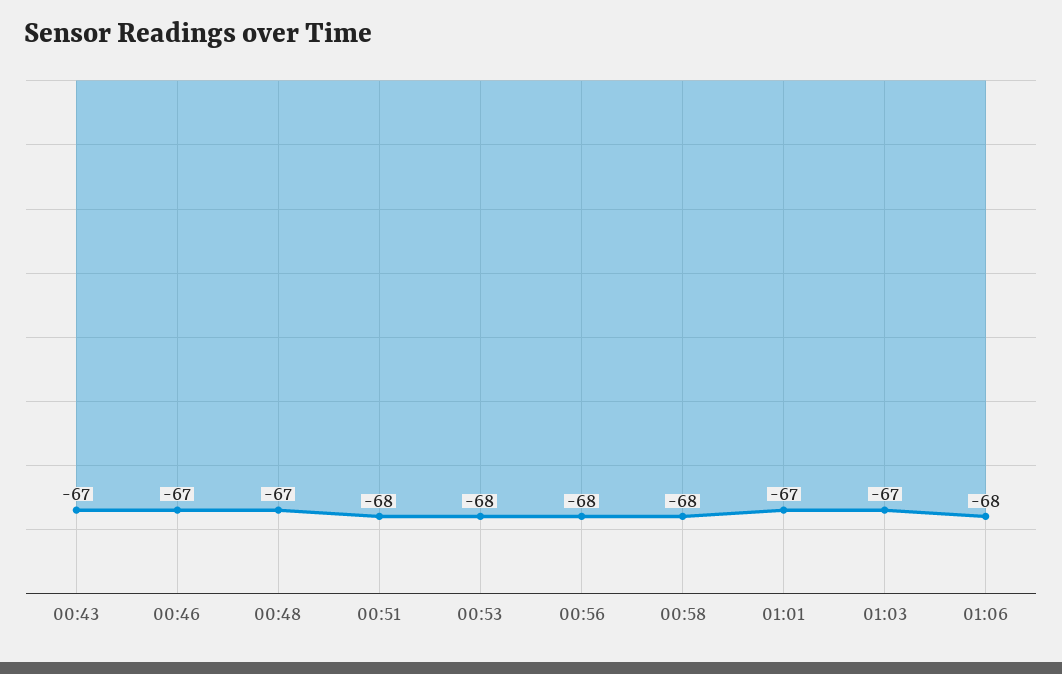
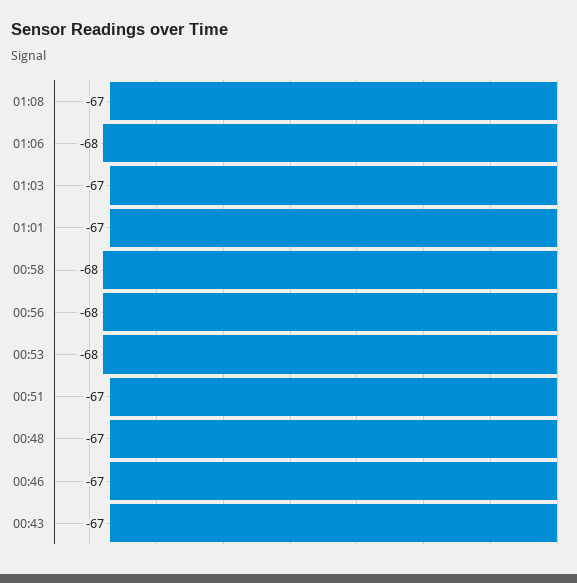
00:51: -68 -> -67
01:08: none -> -67

